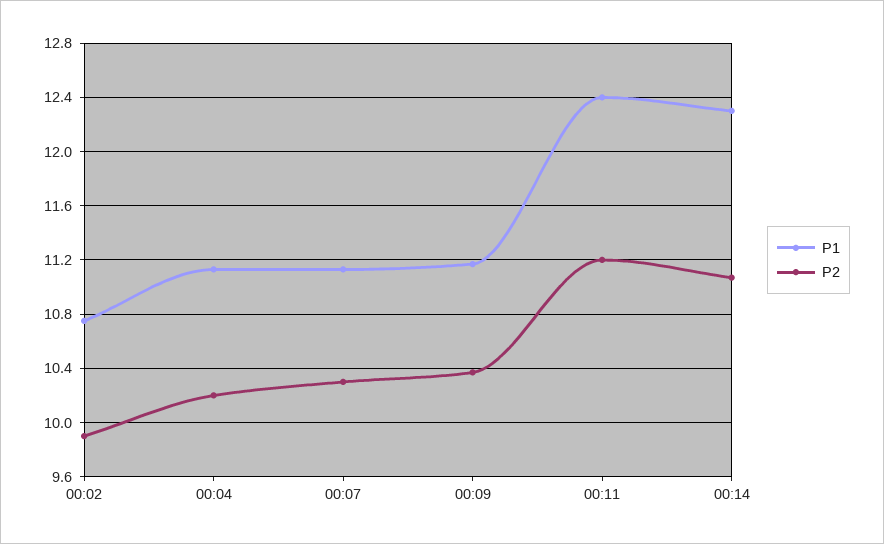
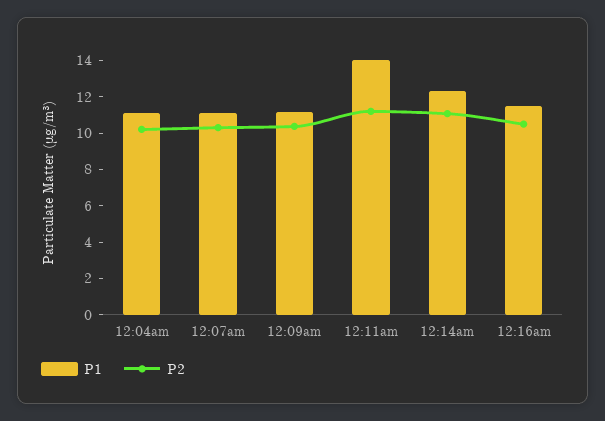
P1, 00:02: 10.75 -> none
P2, 00:02: 9.9 -> none
P1, 00:11: 12.4 -> 14
P1, 12:16am: none -> 11.5
P2, 12:16am: none -> 10.5

